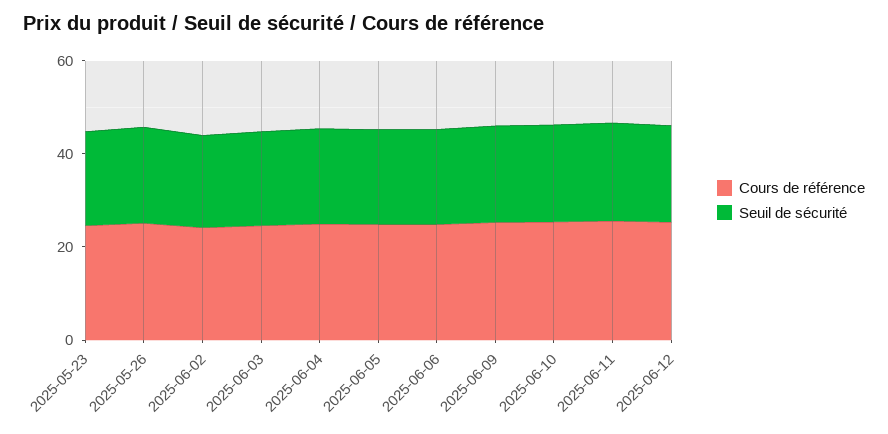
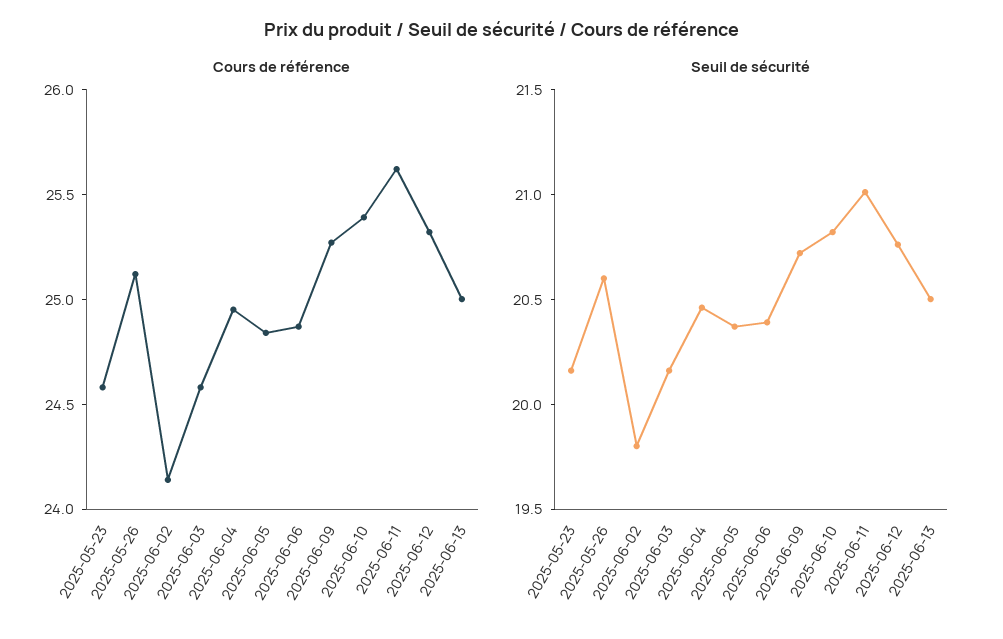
Cours de référence, 2025-06-13: none -> 25
Seuil de sécurité, 2025-06-13: none -> 20.5

